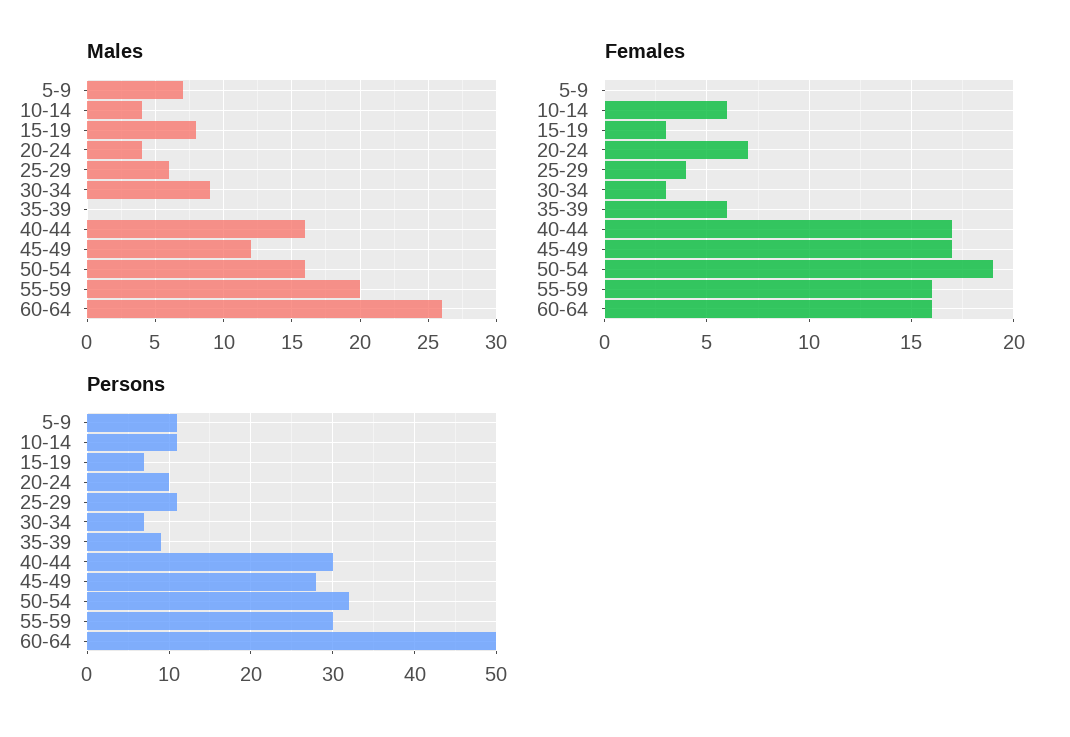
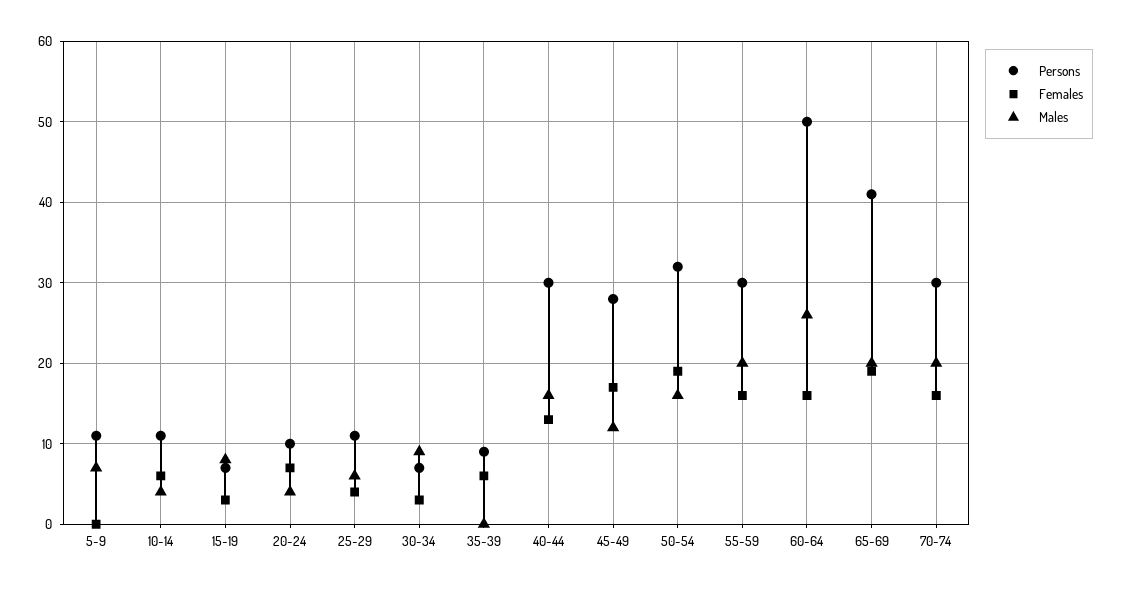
Females, 40-44: 17 -> 13
Persons, 65-69: none -> 41
Females, 65-69: none -> 19
Males, 65-69: none -> 20
Persons, 70-74: none -> 30
Females, 70-74: none -> 16
Males, 70-74: none -> 20

